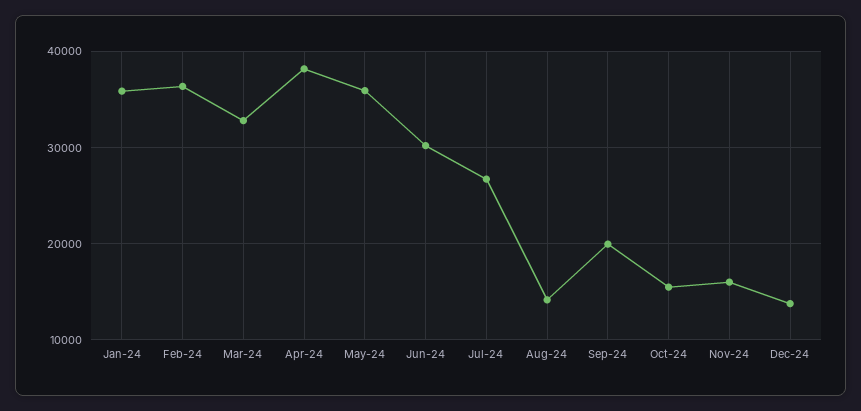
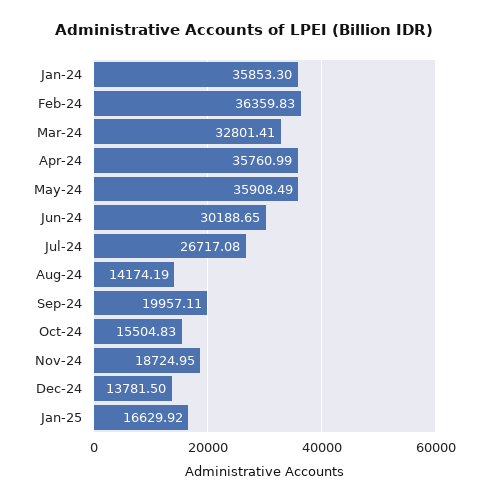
Apr-24: 38000 -> 35760.99
Nov-24: 16000 -> 18724.95
Jan-25: none -> 16629.92

